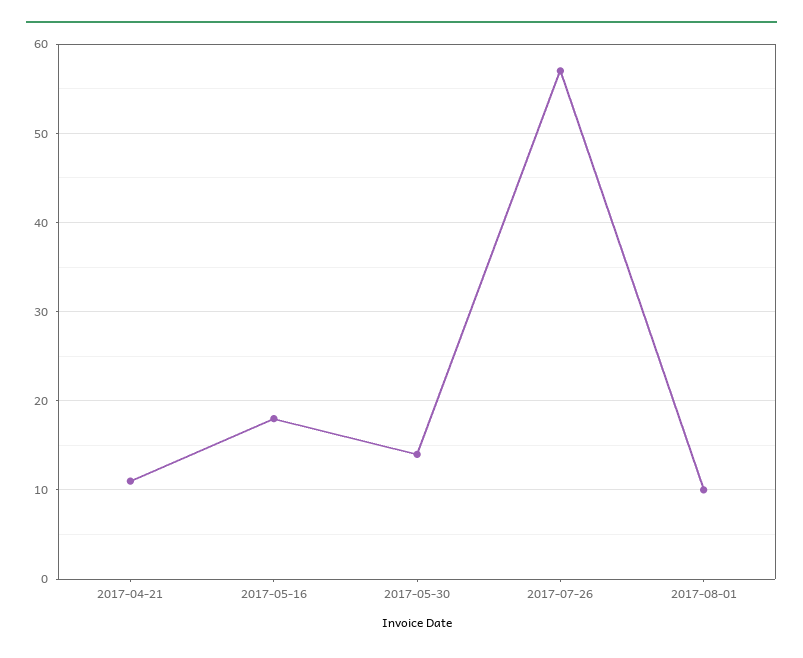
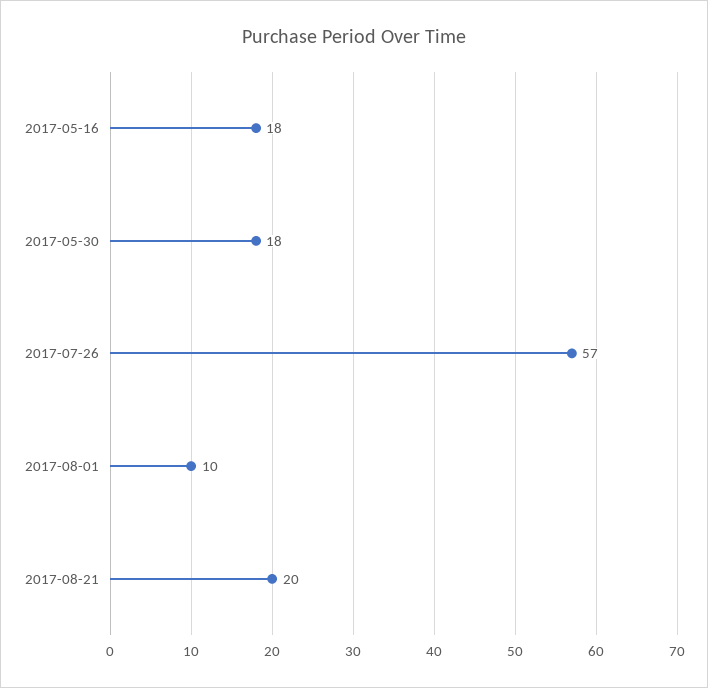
2017-04-21: 11 -> none
2017-05-30: 14 -> 18
2017-08-21: none -> 20

